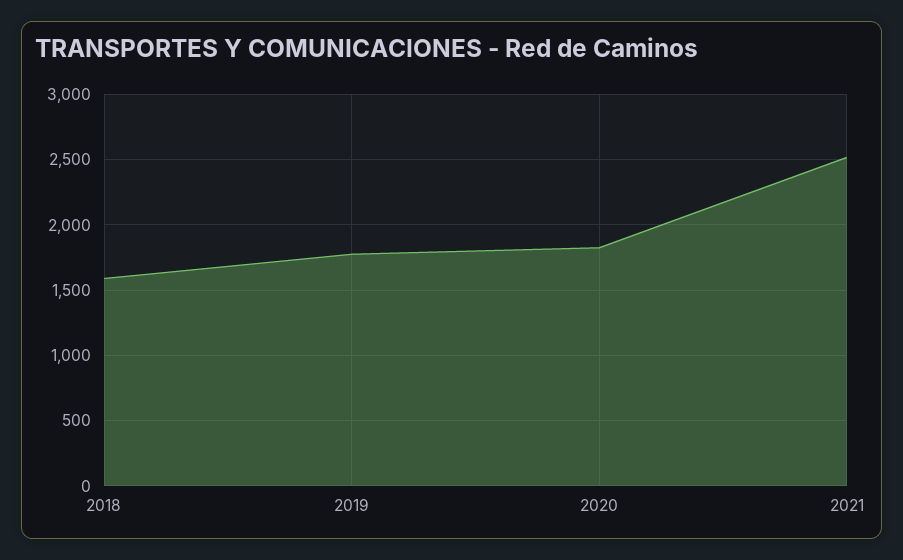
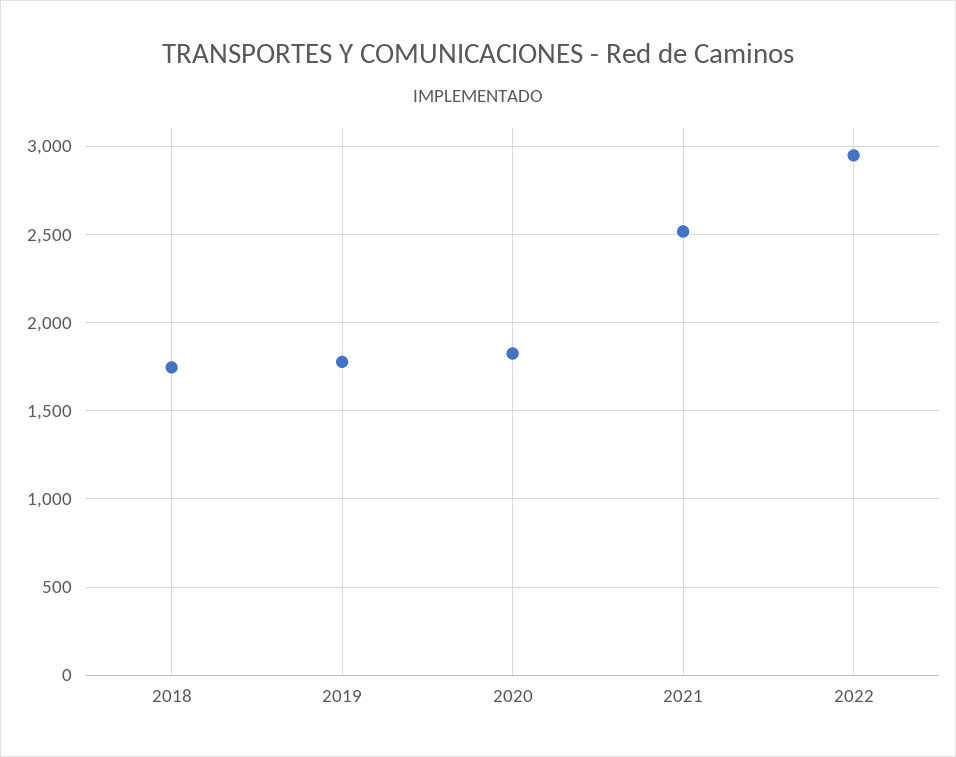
2018: 1600 -> 1750
2022: none -> 2950

